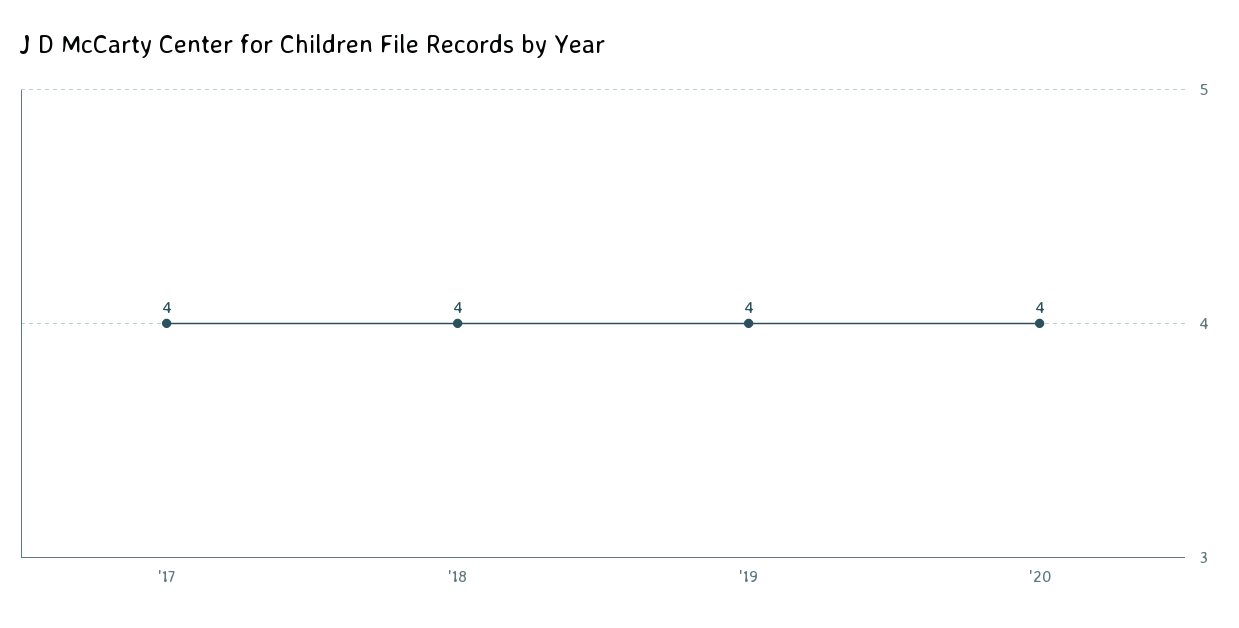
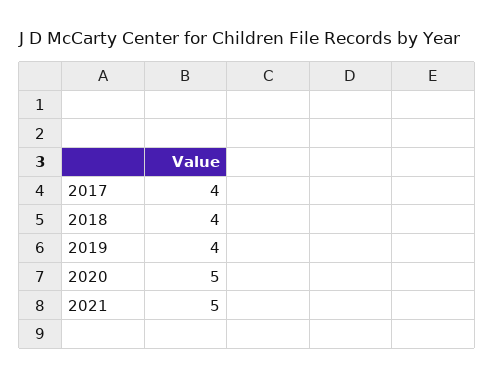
'20: 4 -> 5
2021: none -> 5

